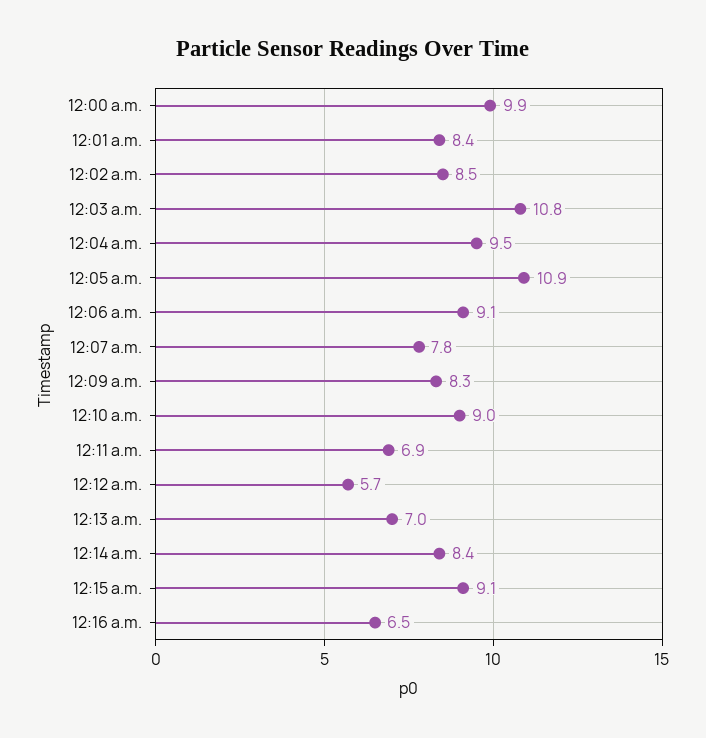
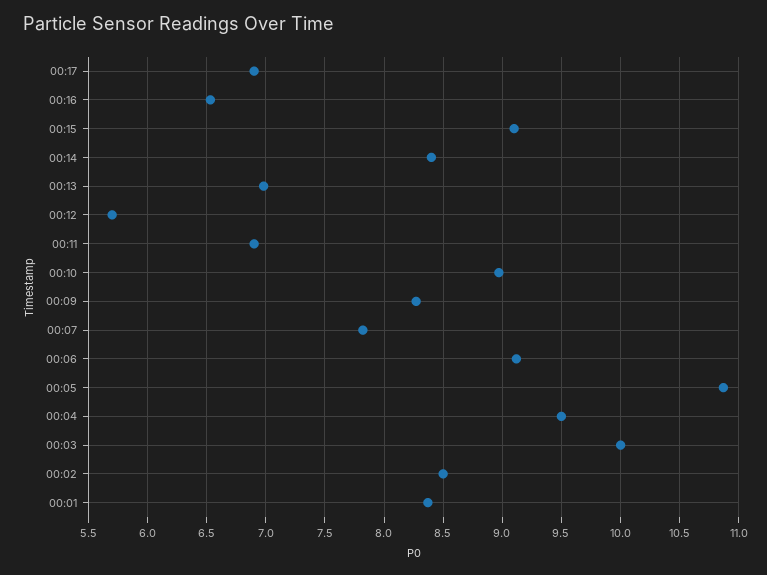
12:00 a.m.: 9.9 -> none
12:03 a.m.: 10.8 -> 10
00:17: none -> 6.9

